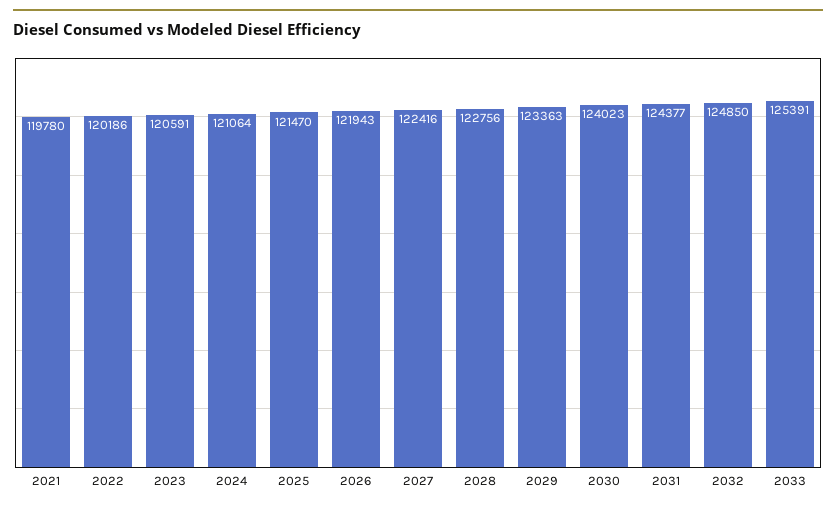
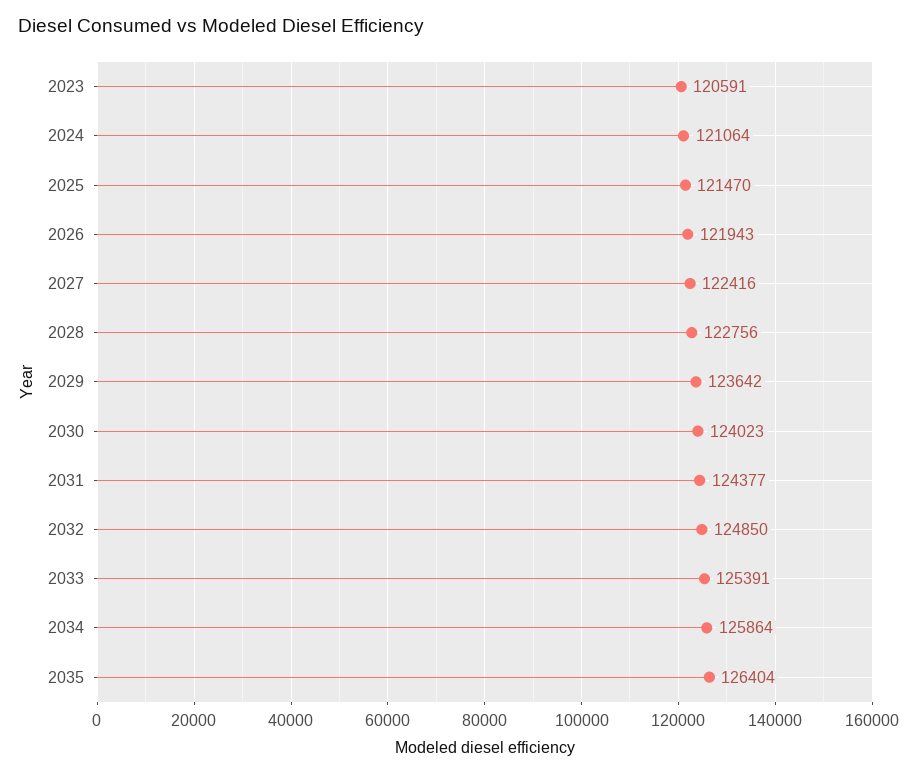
2021: 119780 -> none
2022: 120186 -> none
2029: 123363 -> 123642
2034: none -> 125864
2035: none -> 126404

